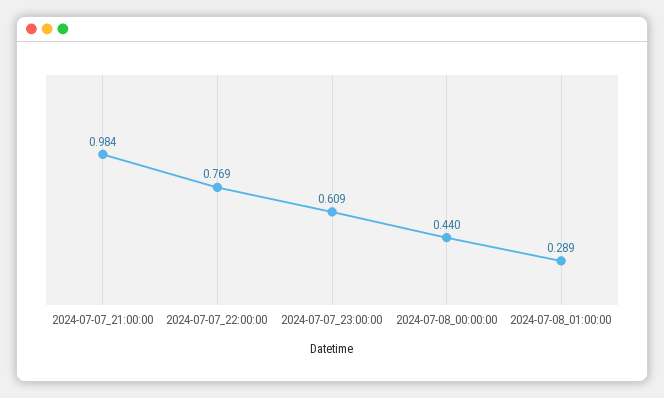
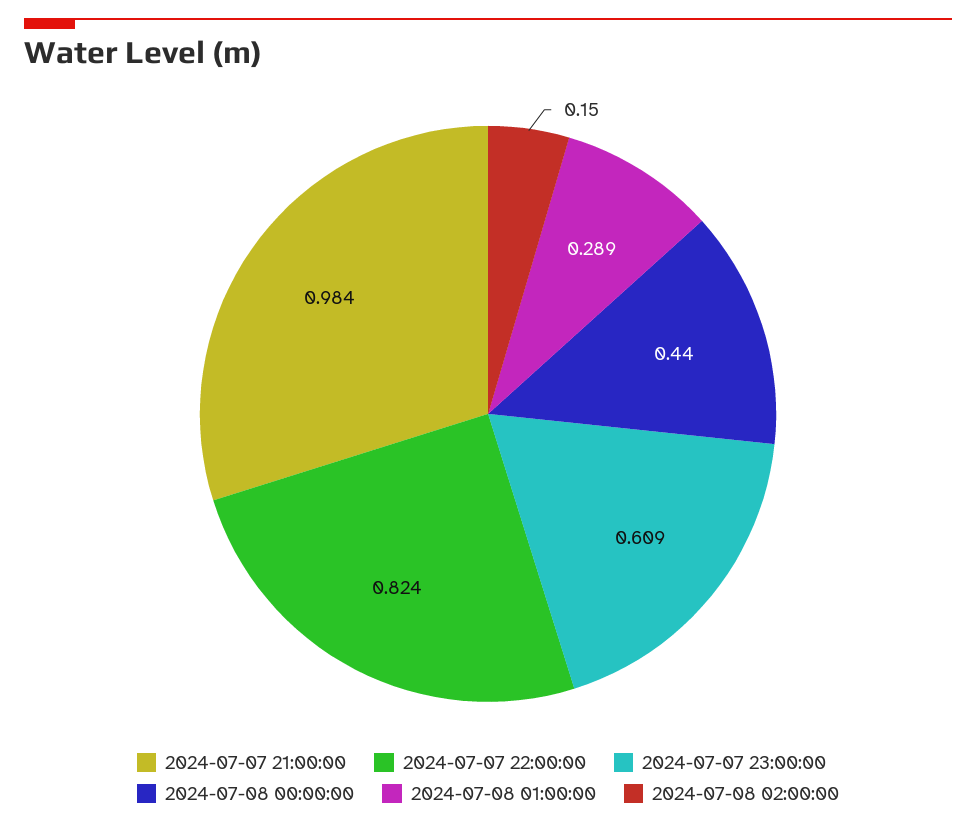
2024-07-07_22:00:00: 0.769 -> 0.824
2024-07-08 02:00:00: none -> 0.15

